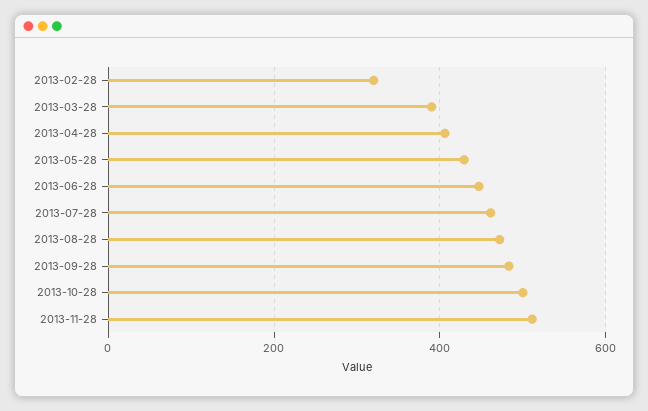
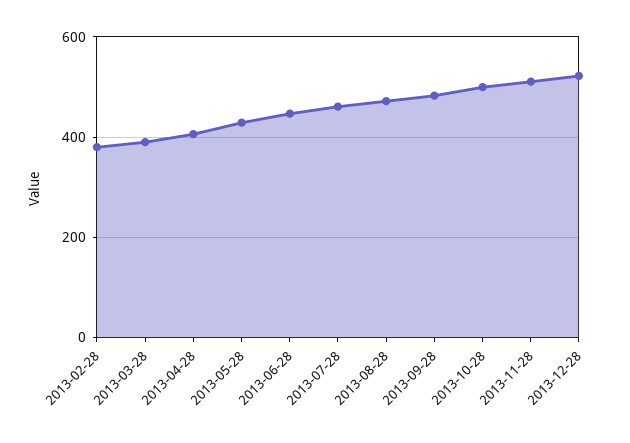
2013-02-28: 320 -> 380
2013-12-28: none -> 520

